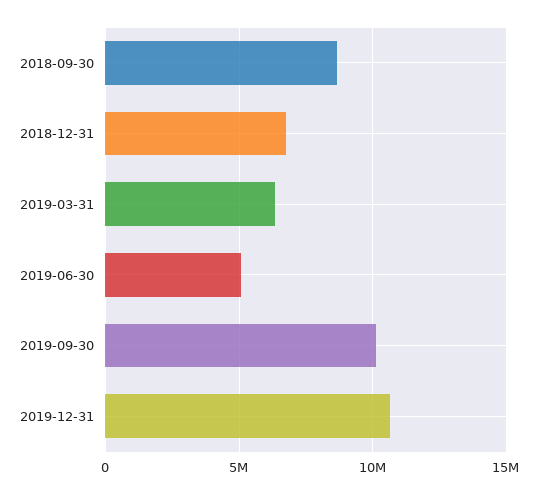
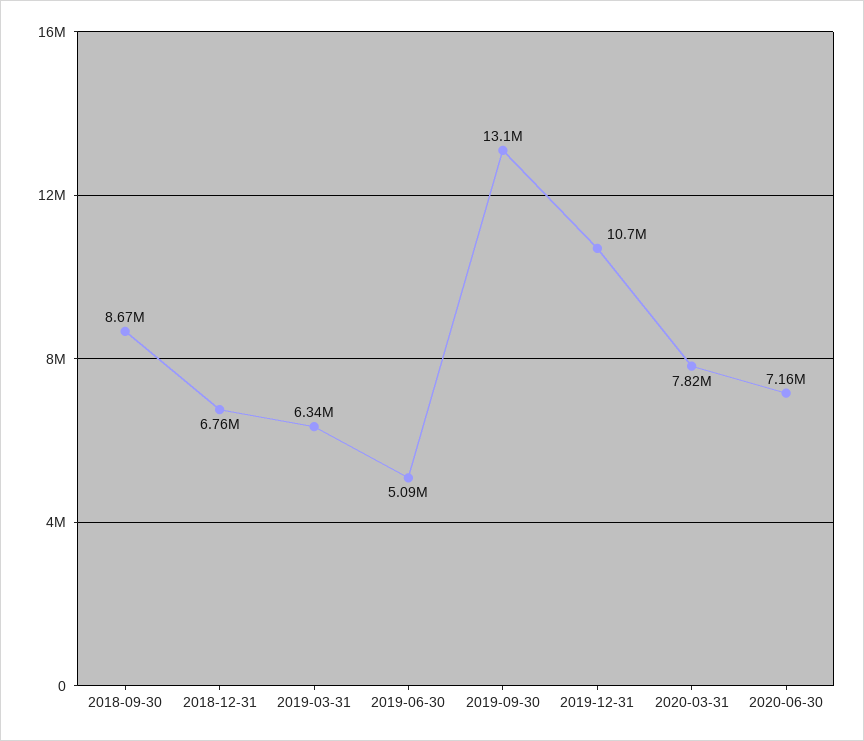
2019-09-30: 10000000 -> 13100000
2020-03-31: none -> 7820000
2020-06-30: none -> 7160000

